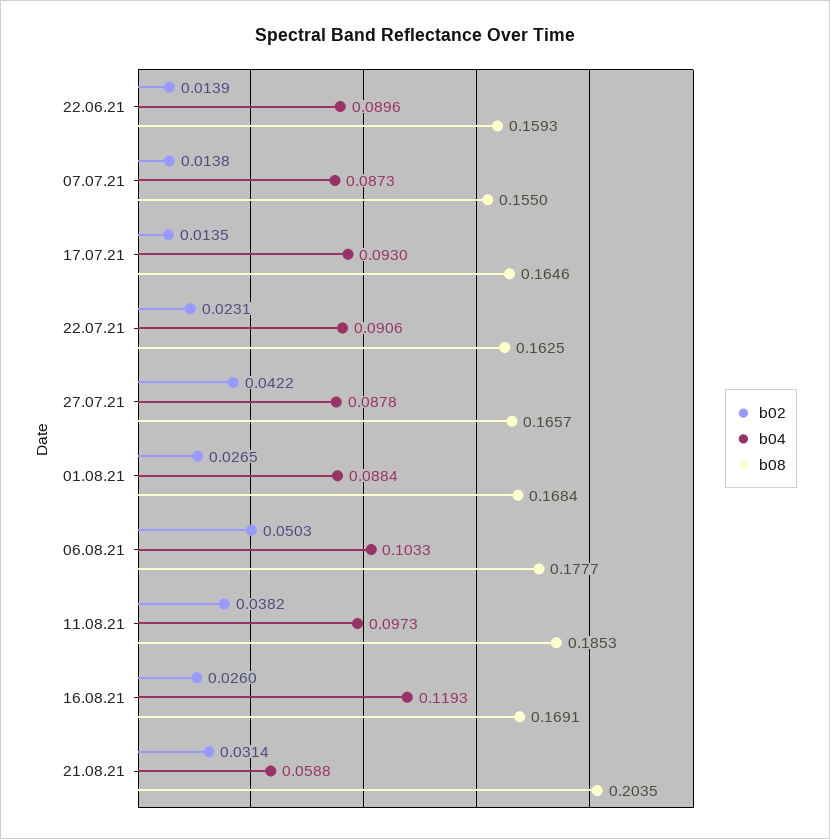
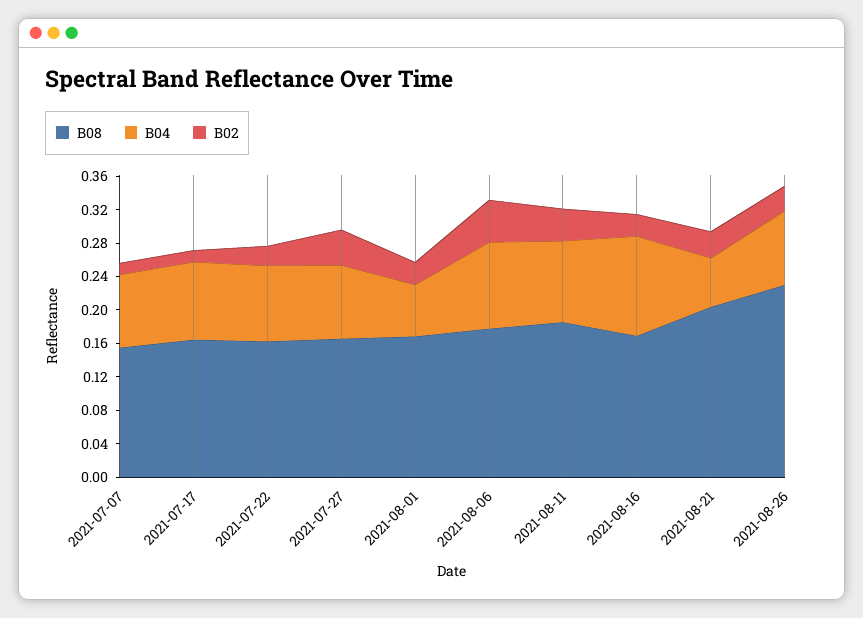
b02, 22.06.21: 0.0139 -> none
b04, 22.06.21: 0.0896 -> none
b08, 22.06.21: 0.1593 -> none
b04, 01.08.21: 0.0884 -> 0.06
b08, 2021-08-26: none -> 0.23
b04, 2021-08-26: none -> 0.09
b02, 2021-08-26: none -> 0.03

